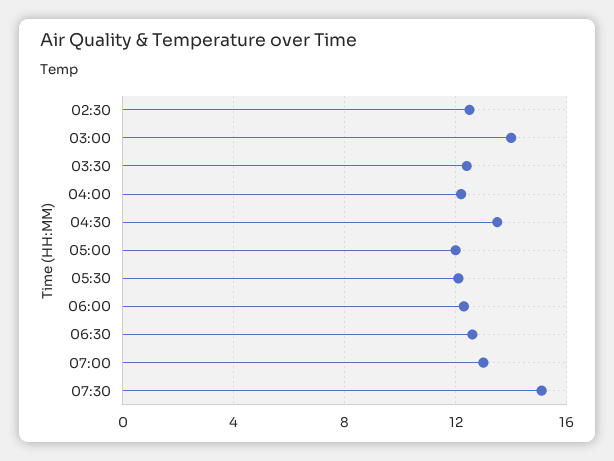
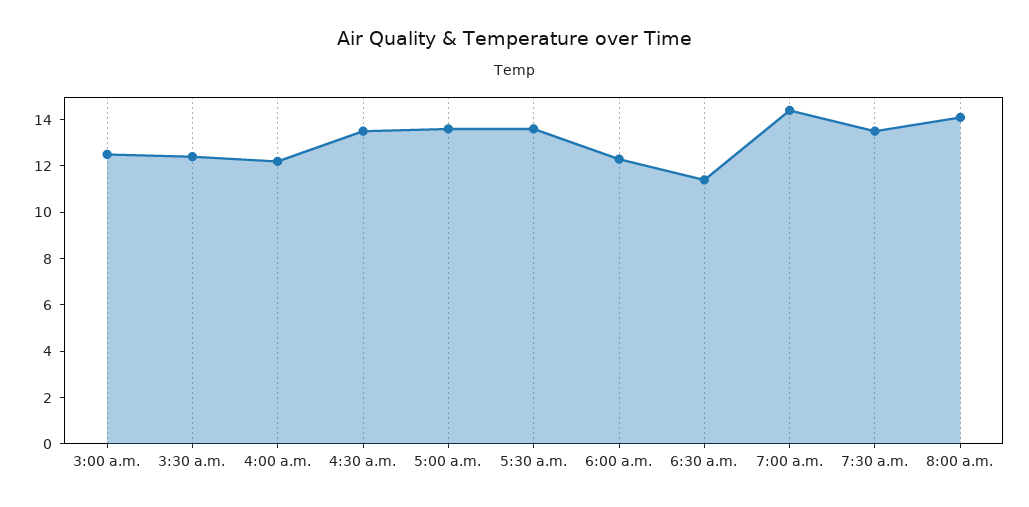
02:30: 12.5 -> none
03:00: 14 -> 12.5
05:00: 12 -> 13.5
05:30: 12 -> 13.5
06:30: 12.5 -> 11.5
07:00: 13 -> 14.5
07:30: 15 -> 13.5
8:00 a.m.: none -> 14

